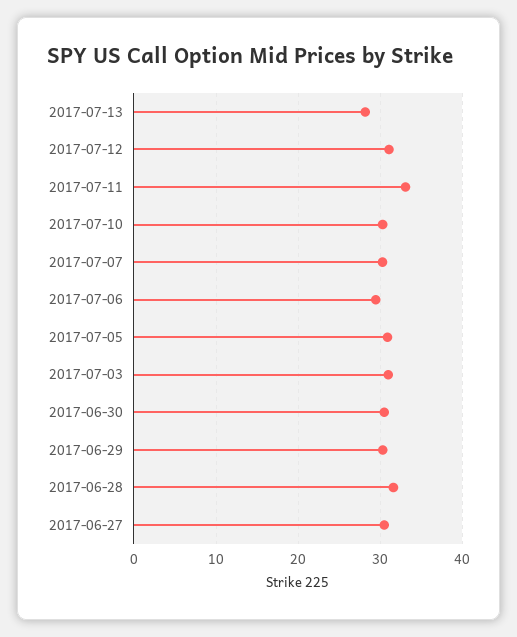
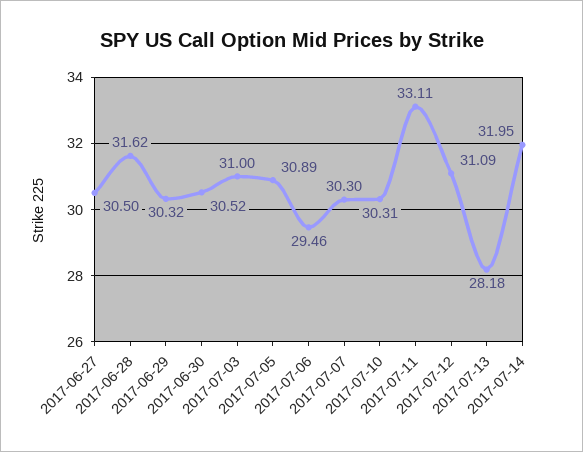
2017-07-14: none -> 31.95

